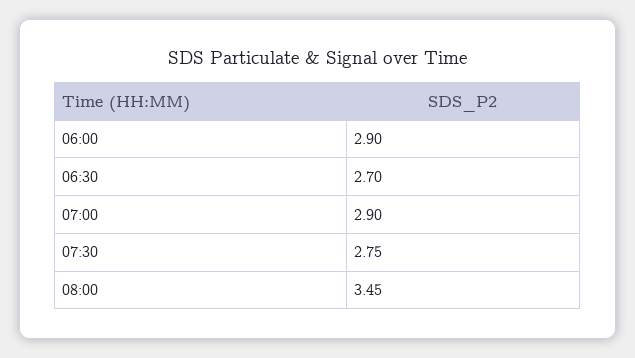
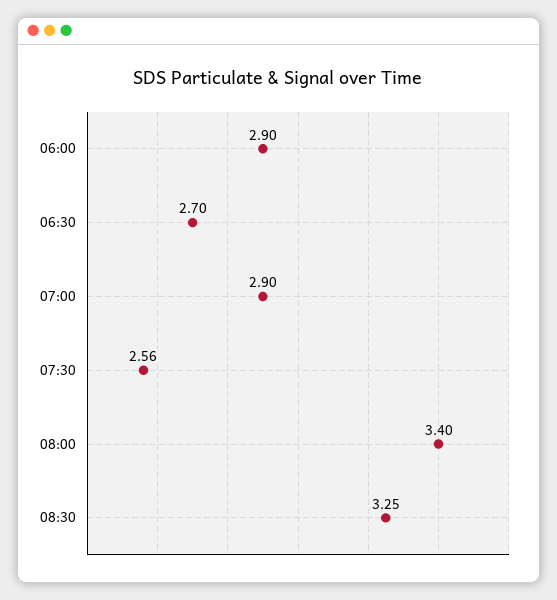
07:30: 2.75 -> 2.56
08:00: 3.45 -> 3.4
08:30: none -> 3.25

